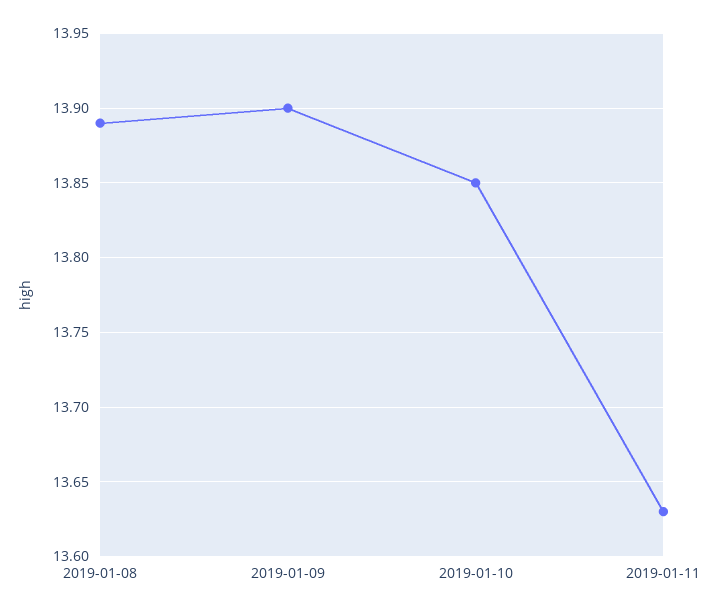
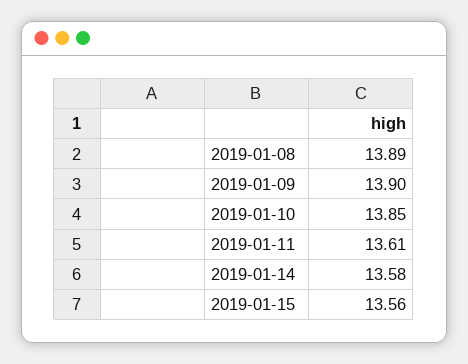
2019-01-11: 13.63 -> 13.61
2019-01-14: none -> 13.58
2019-01-15: none -> 13.56

